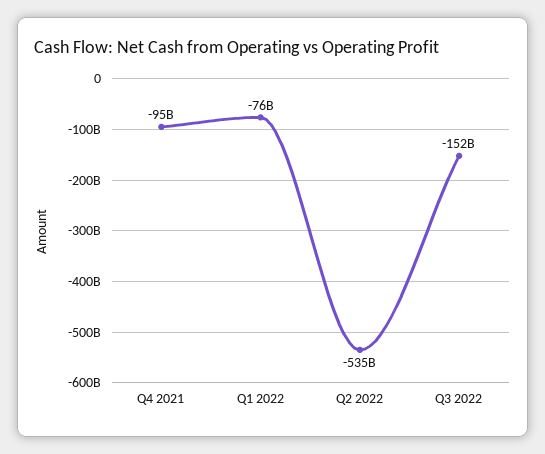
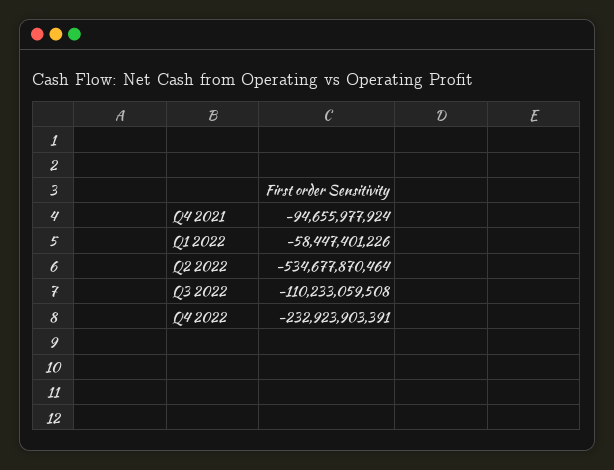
Q1 2022: -76000000000 -> -58447401226
Q3 2022: -152000000000 -> -110233059508
Q4 2022: none -> -232923903391

